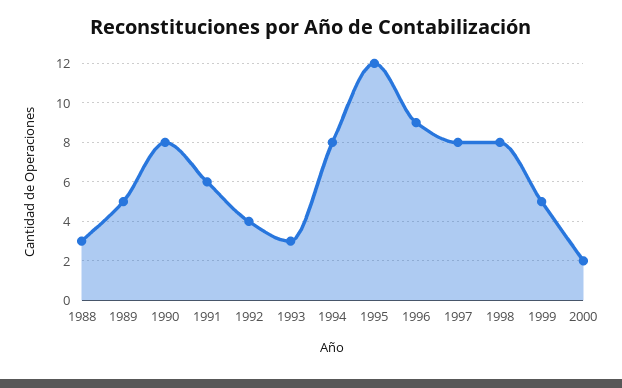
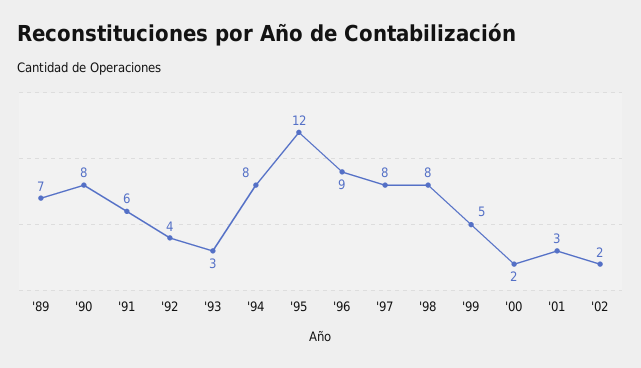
1988: 3 -> none
1989: 5 -> 7
'01: none -> 3
'02: none -> 2

